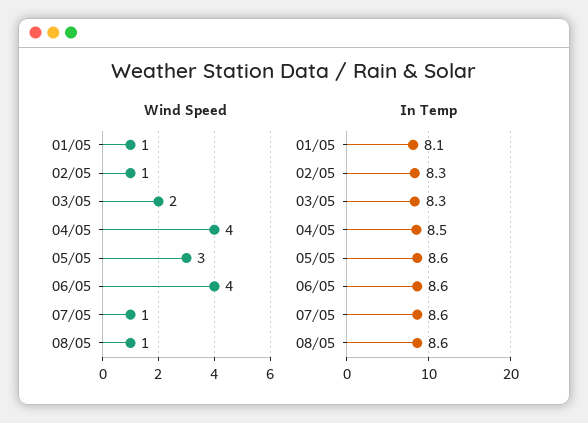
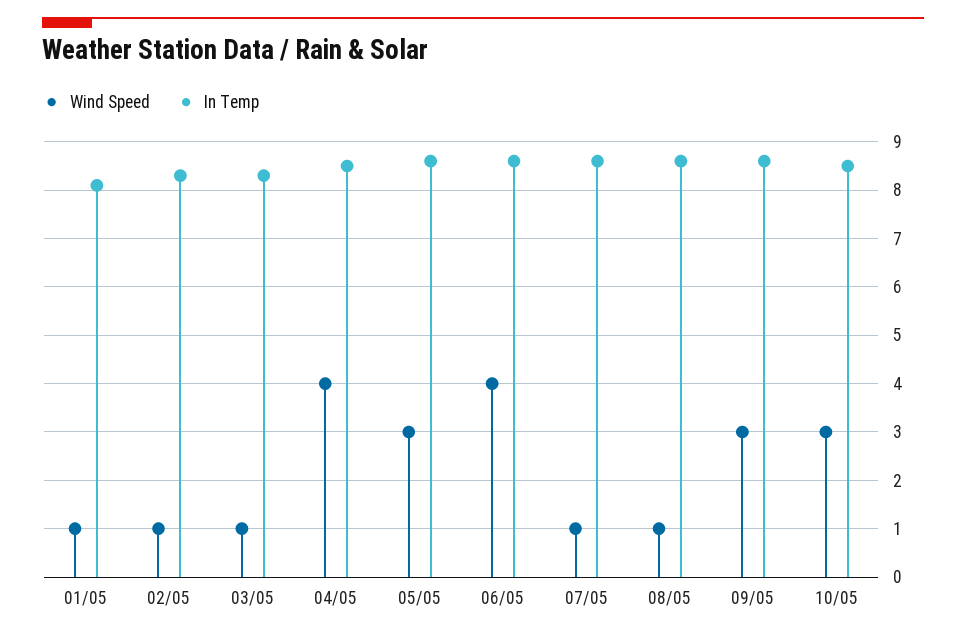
Wind Speed, 03/05: 2 -> 1
Wind Speed, 09/05: none -> 3
In Temp, 09/05: none -> 8.5
Wind Speed, 10/05: none -> 3
In Temp, 10/05: none -> 8.5

